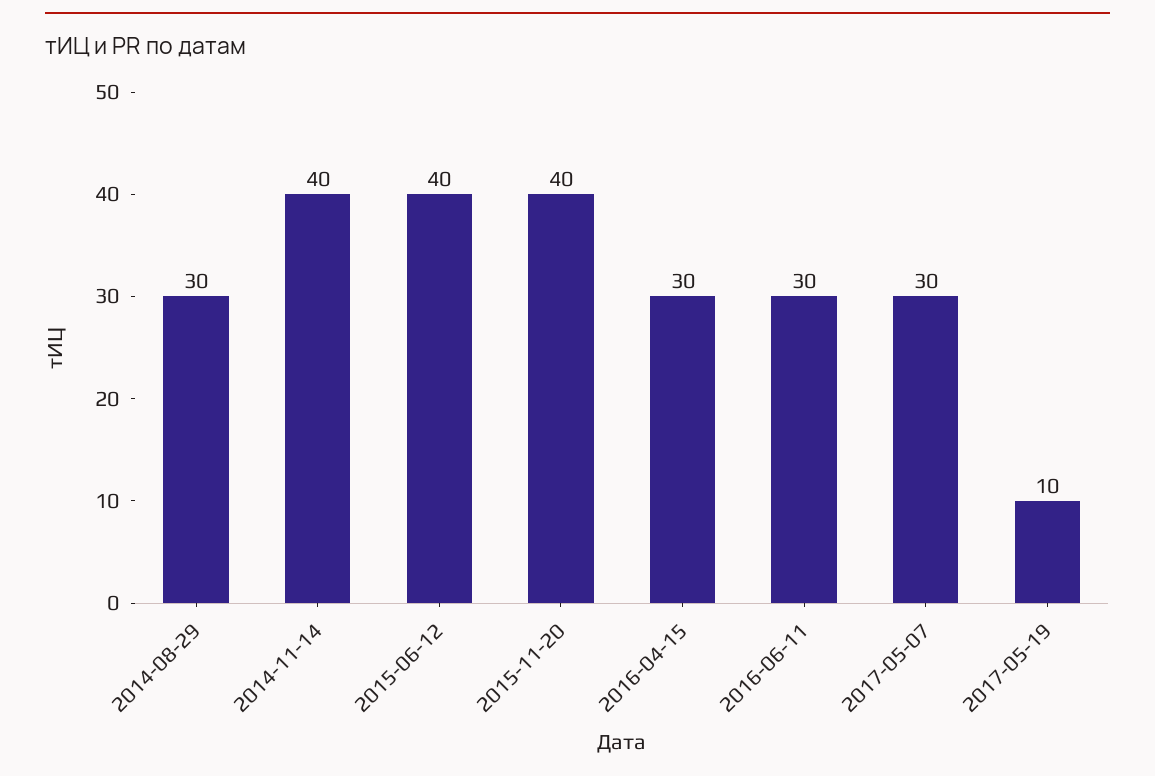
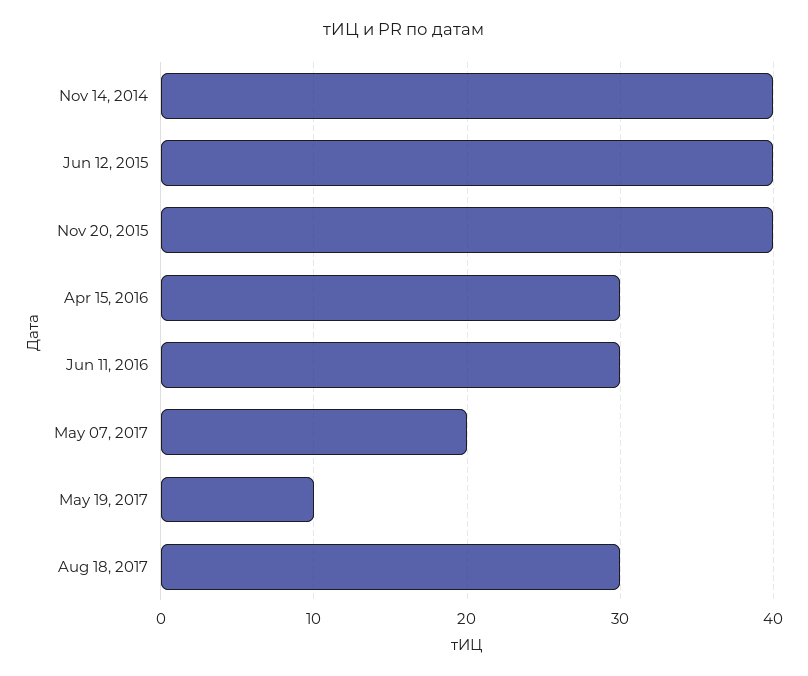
2014-08-29: 30 -> none
2017-05-07: 30 -> 20
Aug 18, 2017: none -> 30

